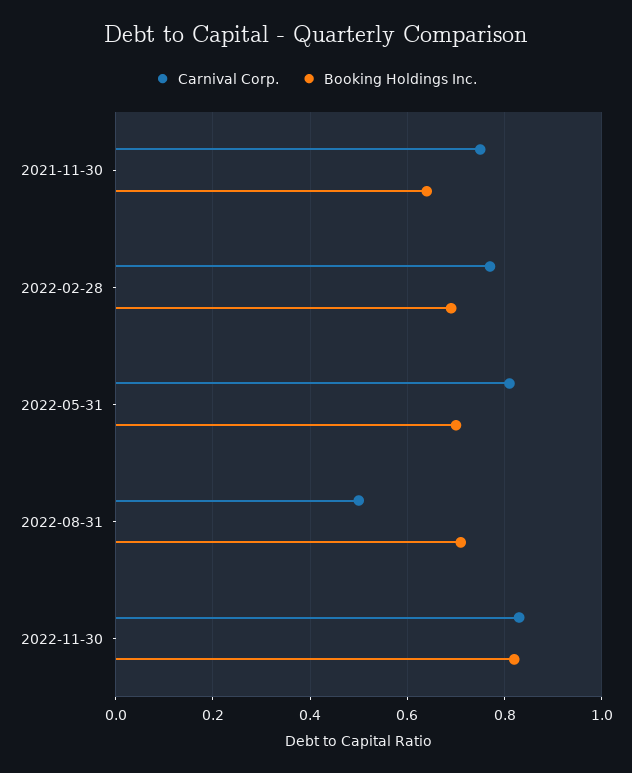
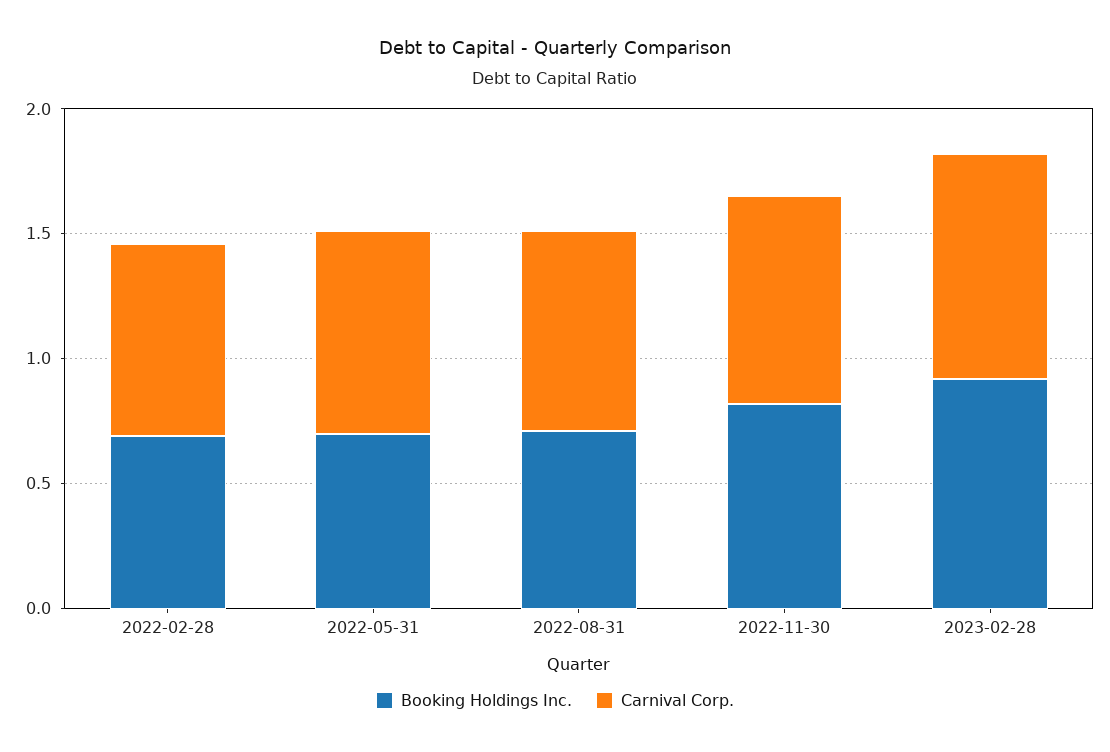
Carnival Corp., 2021-11-30: 0.75 -> none
Booking Holdings Inc., 2021-11-30: 0.65 -> none
Carnival Corp., 2022-08-31: 0.5 -> 0.8
Booking Holdings Inc., 2023-02-28: none -> 0.9
Carnival Corp., 2023-02-28: none -> 0.9

